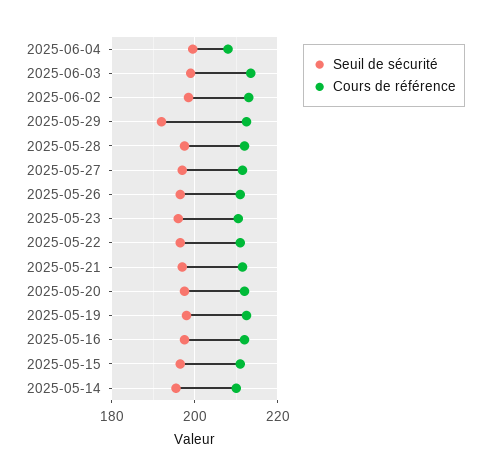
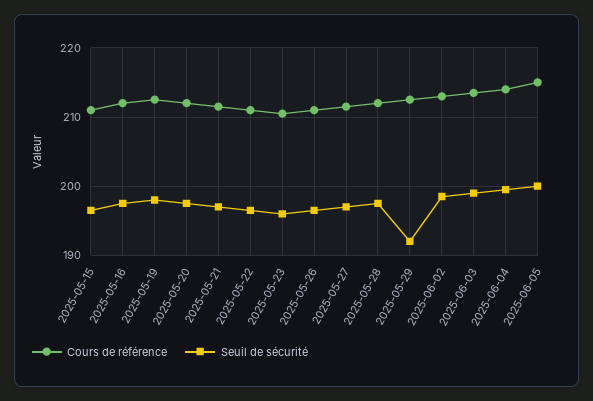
Cours de référence, 2025-06-04: 208 -> 214
Seuil de sécurité, 2025-05-14: 196 -> none
Cours de référence, 2025-05-14: 210 -> none
Cours de référence, 2025-06-05: none -> 215
Seuil de sécurité, 2025-06-05: none -> 200

